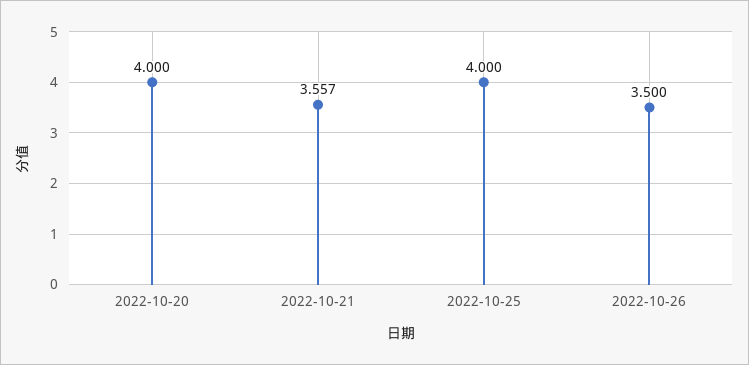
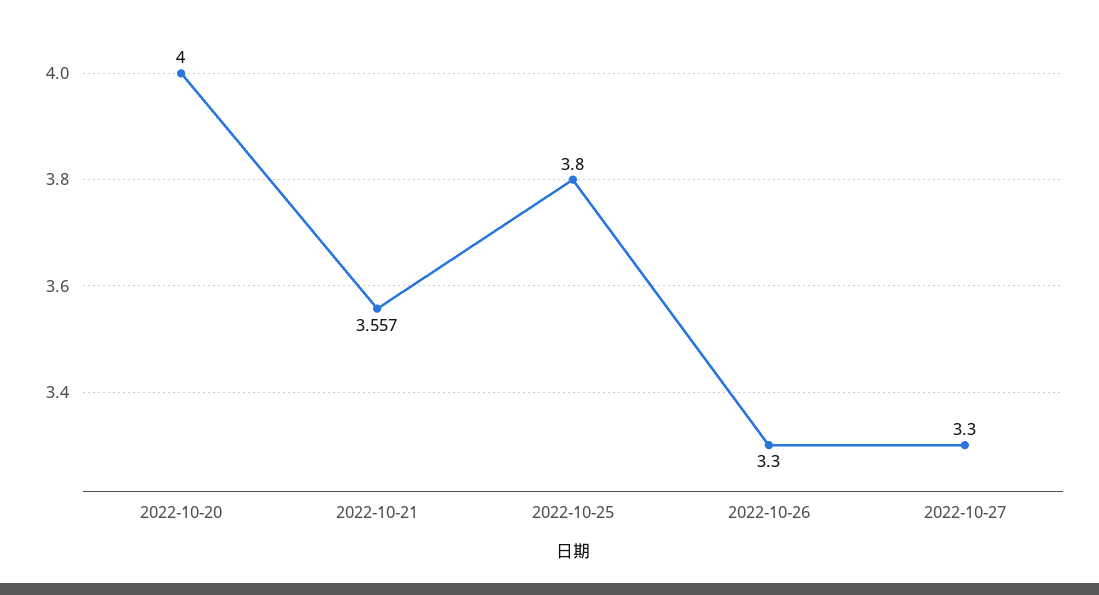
2022-10-25: 4 -> 3.8
2022-10-26: 3.5 -> 3.3
2022-10-27: none -> 3.3

